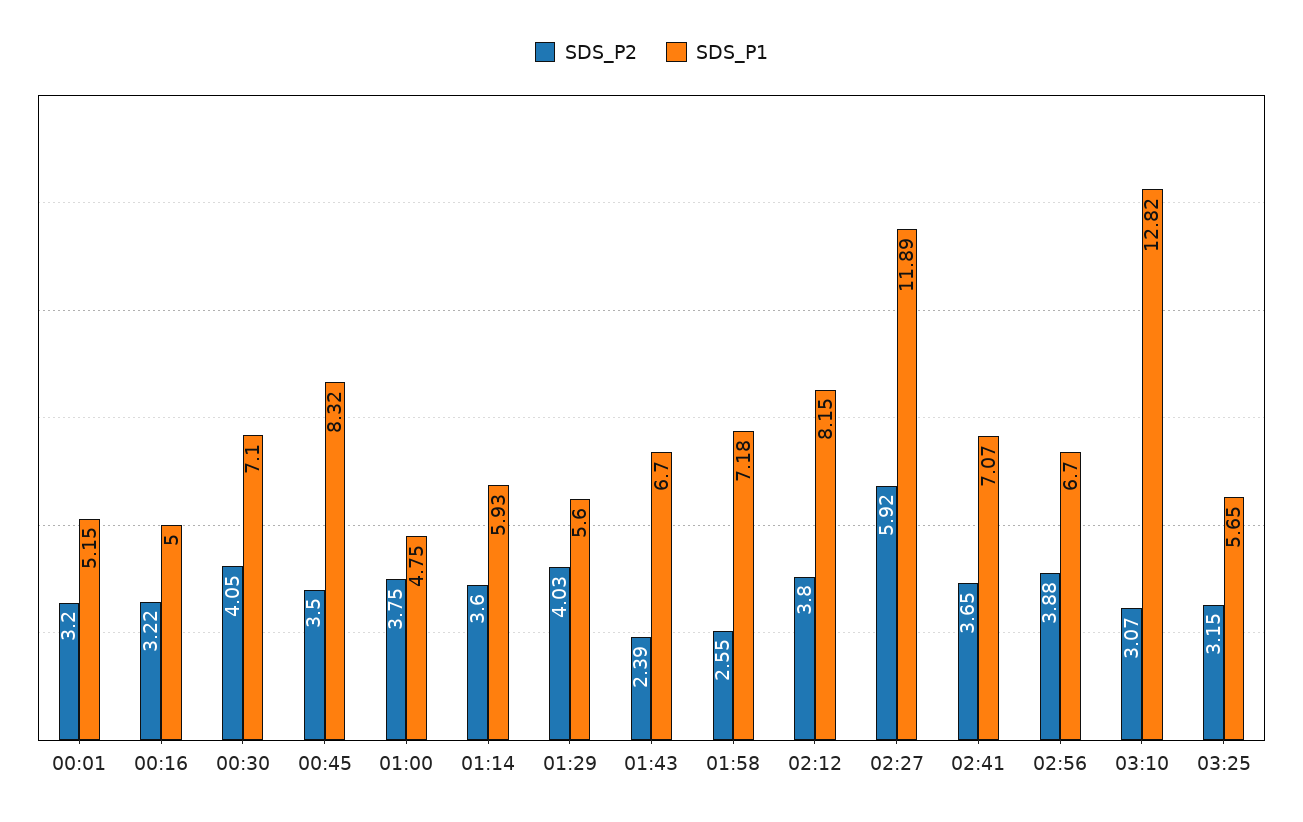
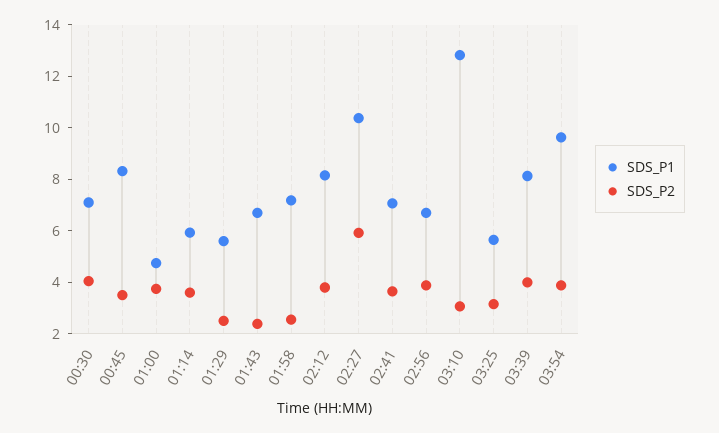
SDS_P2, 00:01: 3.2 -> none
SDS_P1, 00:01: 5.15 -> none
SDS_P2, 00:16: 3.22 -> none
SDS_P1, 00:16: 5 -> none
SDS_P2, 01:29: 4.03 -> 2.5
SDS_P1, 02:27: 11.89 -> 10.5
SDS_P1, 03:39: none -> 8
SDS_P2, 03:39: none -> 4
SDS_P1, 03:54: none -> 9.5
SDS_P2, 03:54: none -> 4

